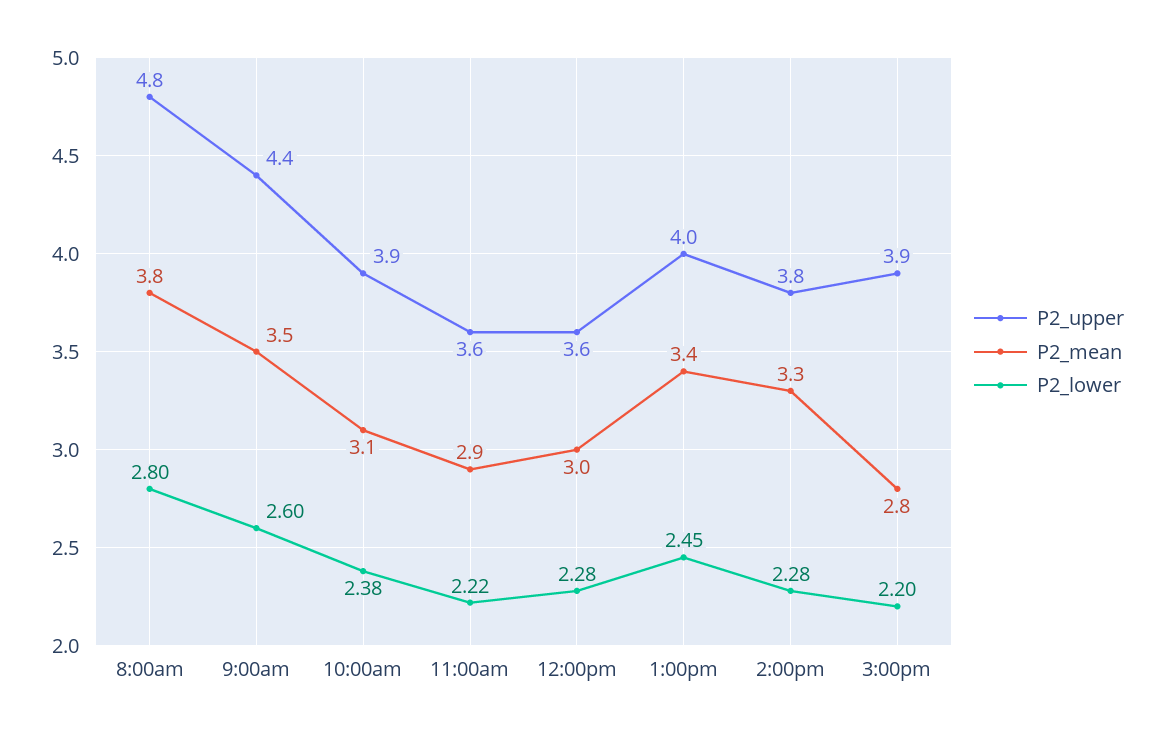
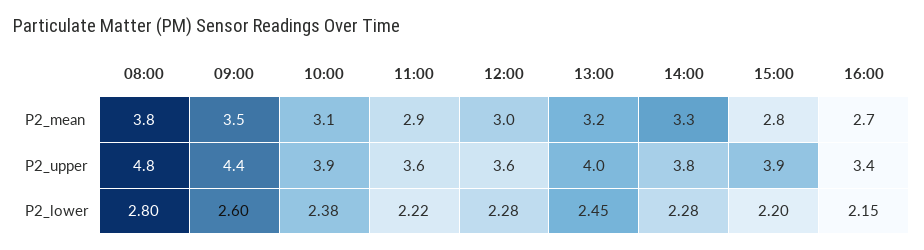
P2_mean, 1:00pm: 3.4 -> 3.2
P2_mean, 16:00: none -> 2.7
P2_upper, 16:00: none -> 3.4
P2_lower, 16:00: none -> 2.15

